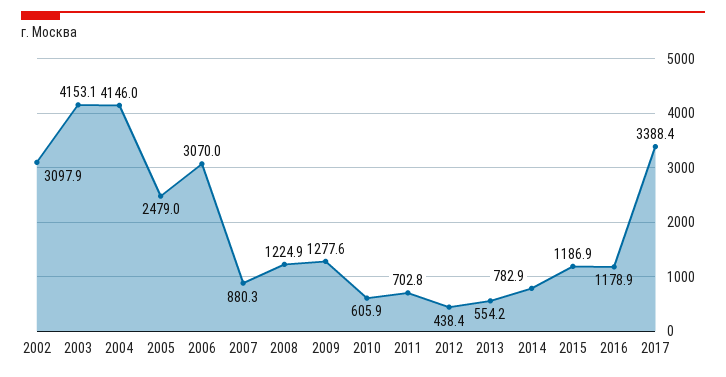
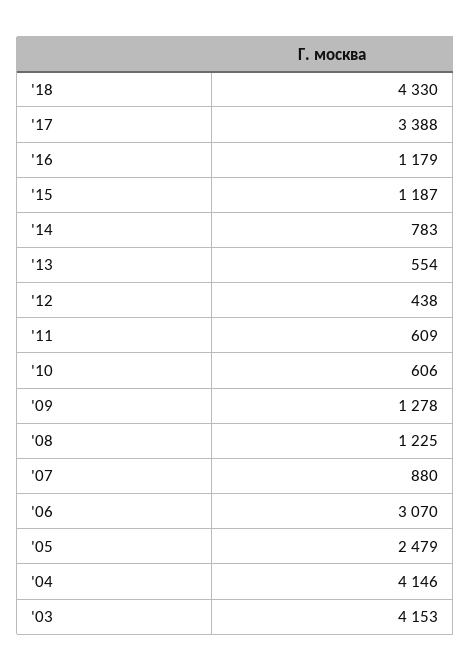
2002: 3097.9 -> none
2011: 702.8 -> 609
'18: none -> 4330

